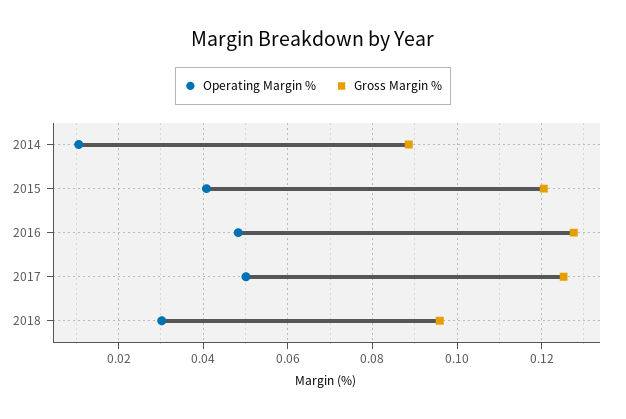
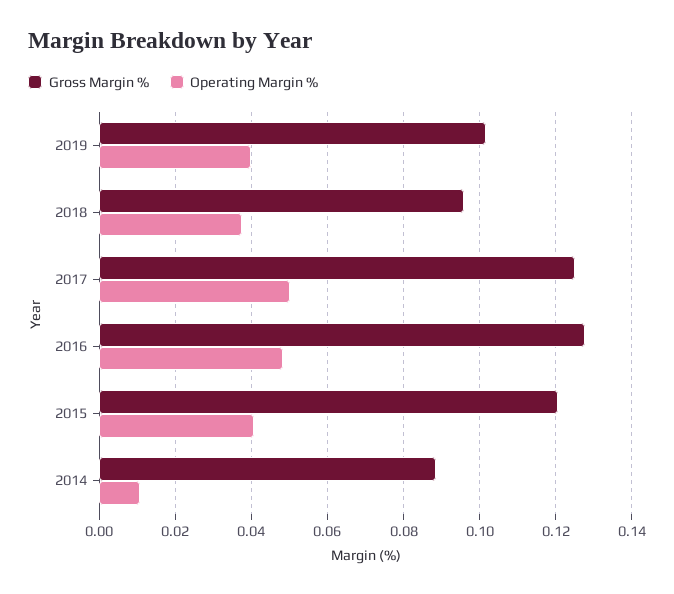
Operating Margin %, 2018: 0.03 -> 0.038
Gross Margin %, 2019: none -> 0.102
Operating Margin %, 2019: none -> 0.04

